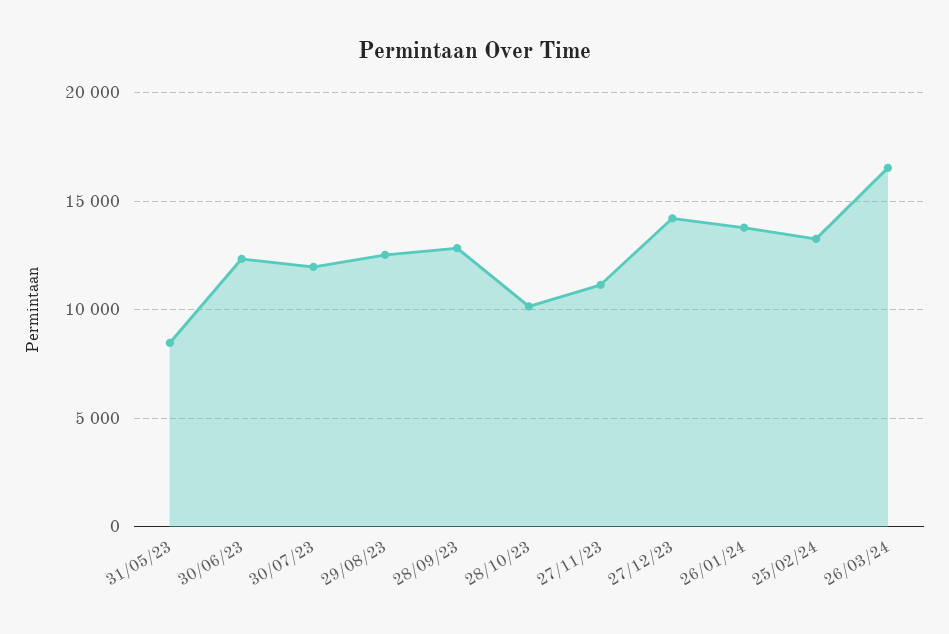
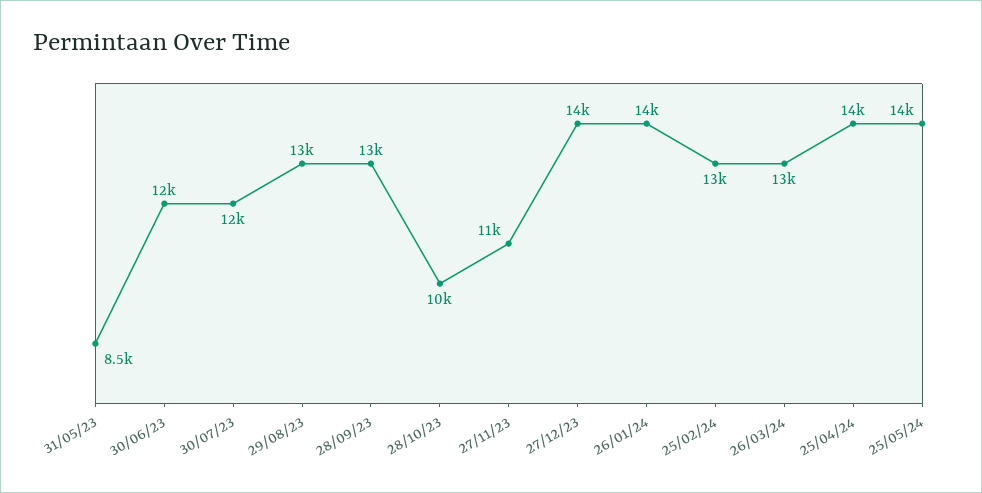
26/03/24: 16500 -> 13000
25/04/24: none -> 14000
25/05/24: none -> 14000

